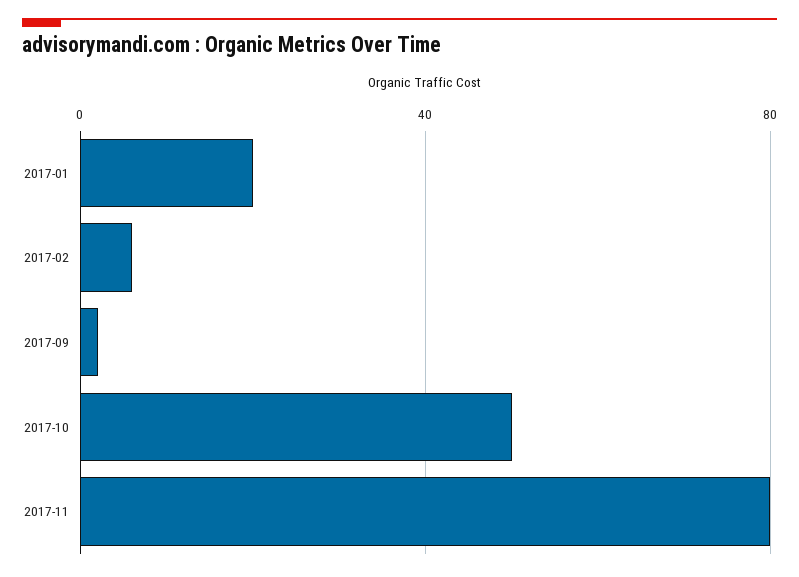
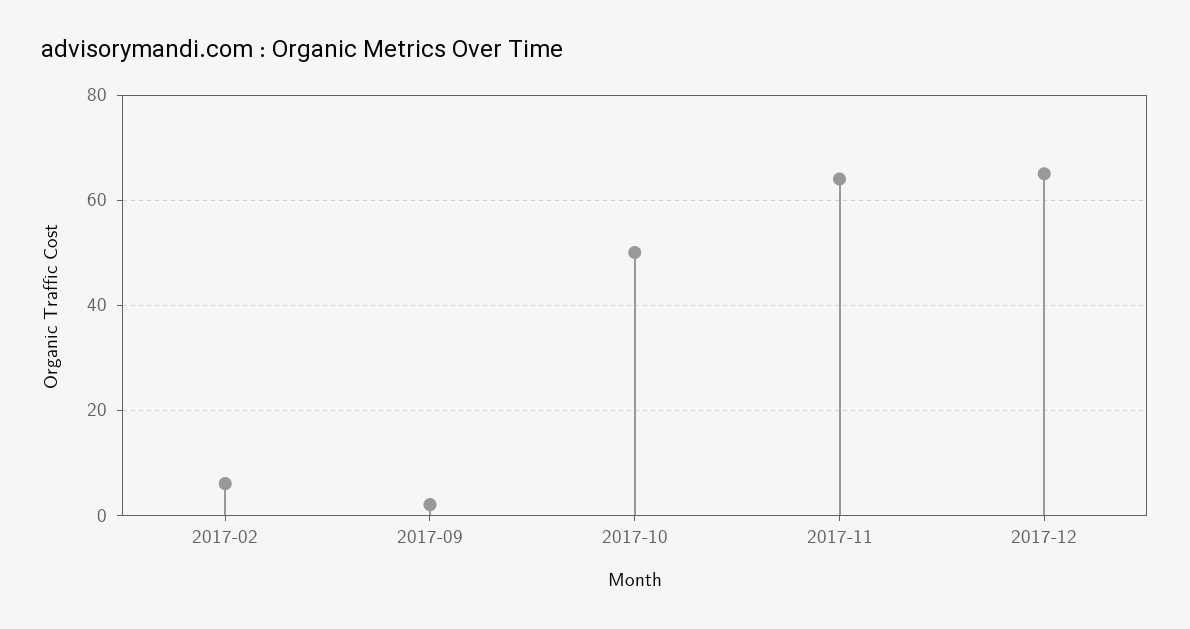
2017-01: 20 -> none
2017-11: 80 -> 65
2017-12: none -> 65

